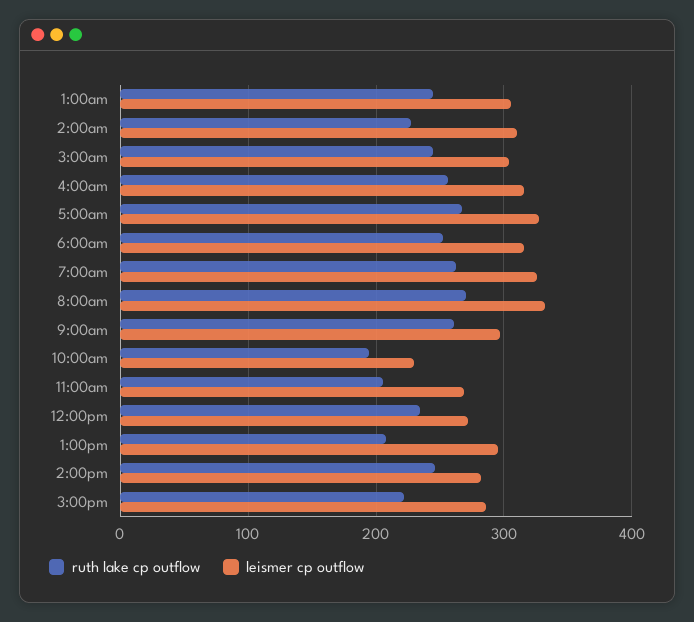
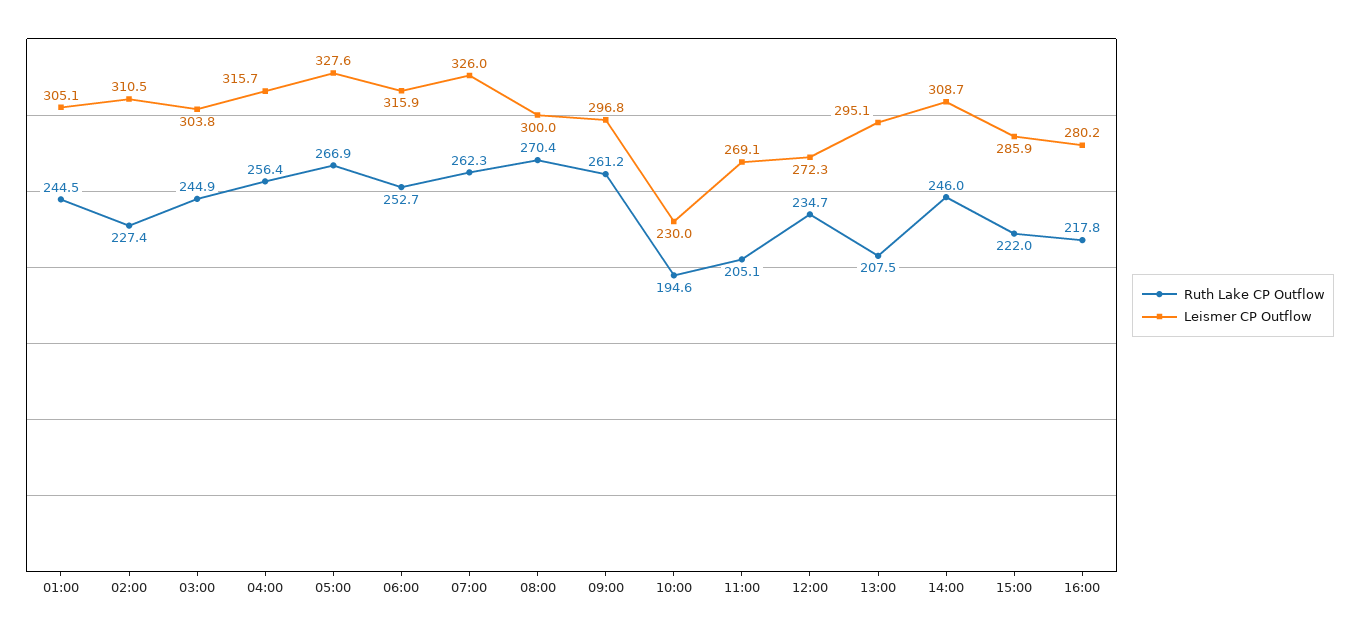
leismer cp outflow, 8:00am: 330 -> 300
leismer cp outflow, 2:00pm: 280 -> 308.7
ruth lake cp outflow, 16:00: none -> 217.8
leismer cp outflow, 16:00: none -> 280.2

